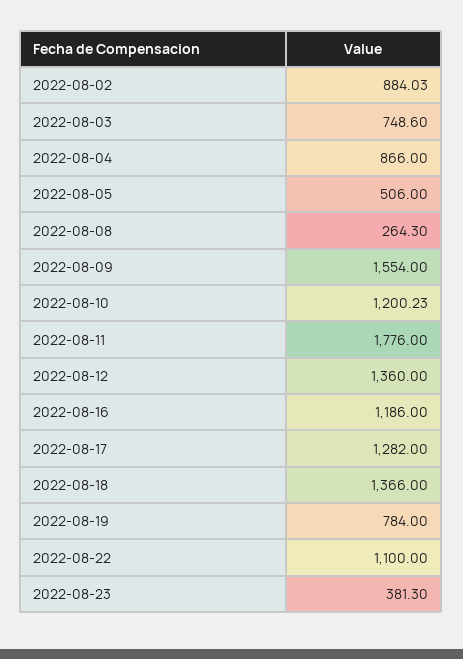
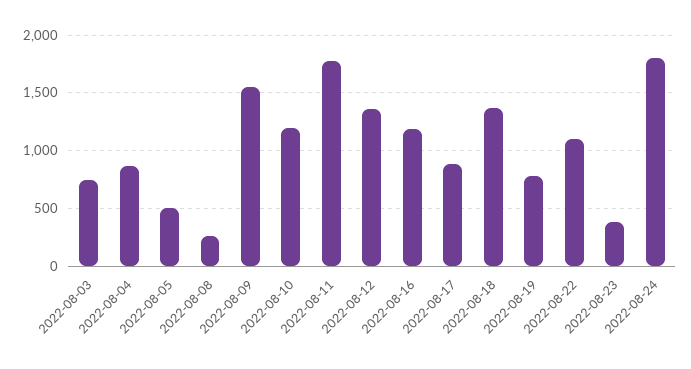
2022-08-02: 884.03 -> none
2022-08-17: 1282 -> 900
2022-08-24: none -> 1800

